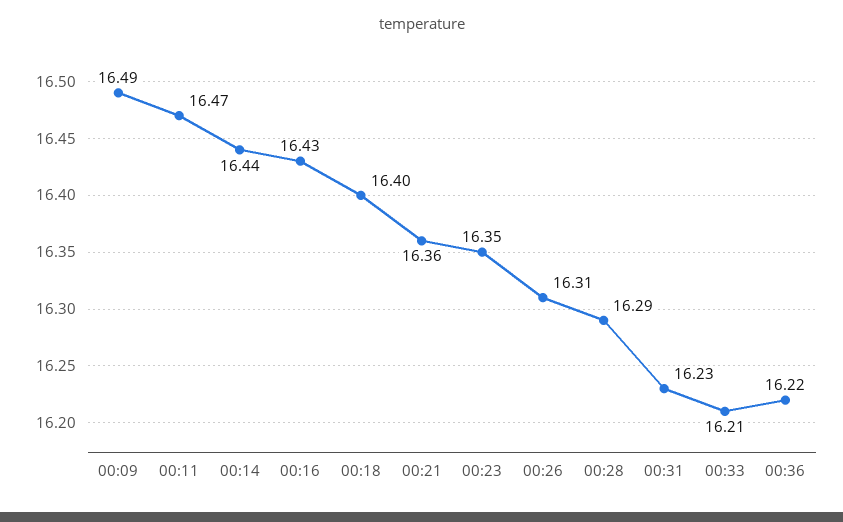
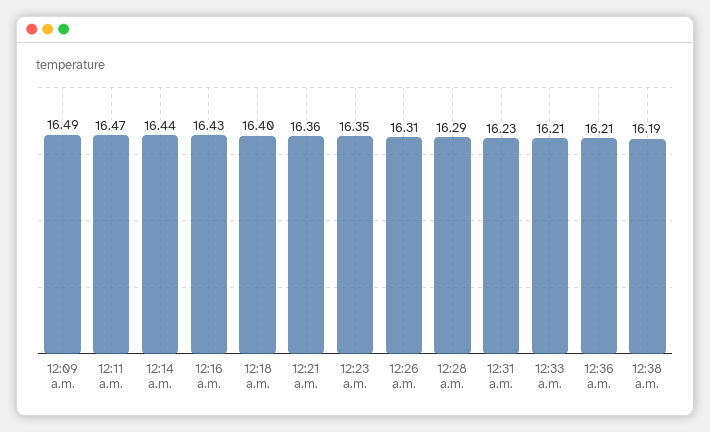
00:36: 16.22 -> 16.21
12:38 a.m.: none -> 16.19

